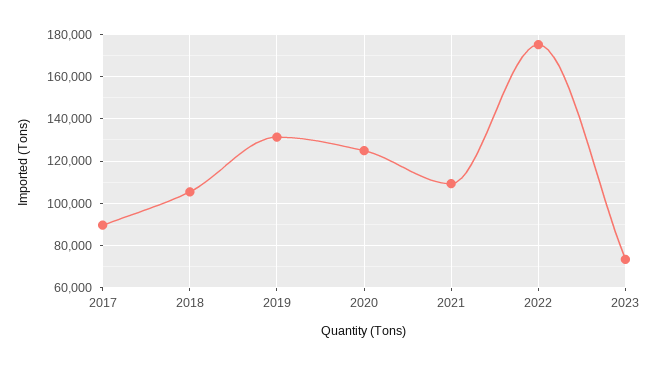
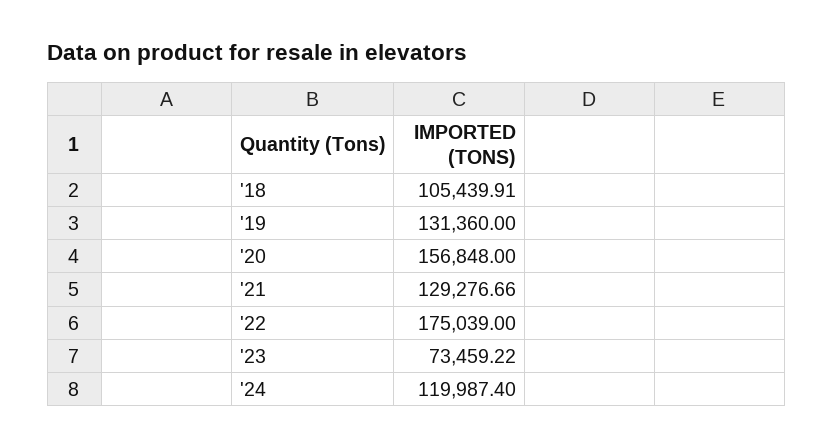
2017: 90000 -> none
2020: 125000 -> 156848
2021: 110000 -> 129276.66
'24: none -> 119987.4

